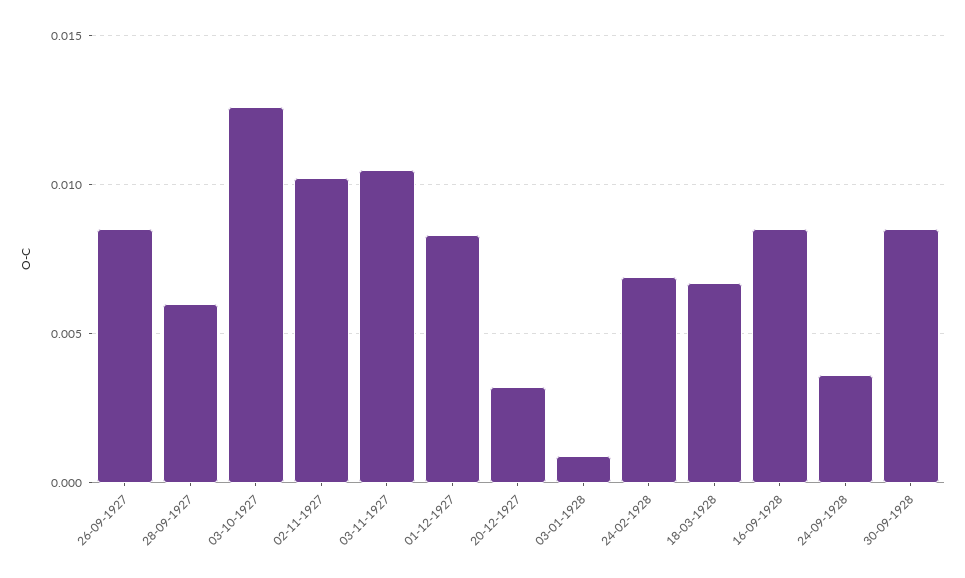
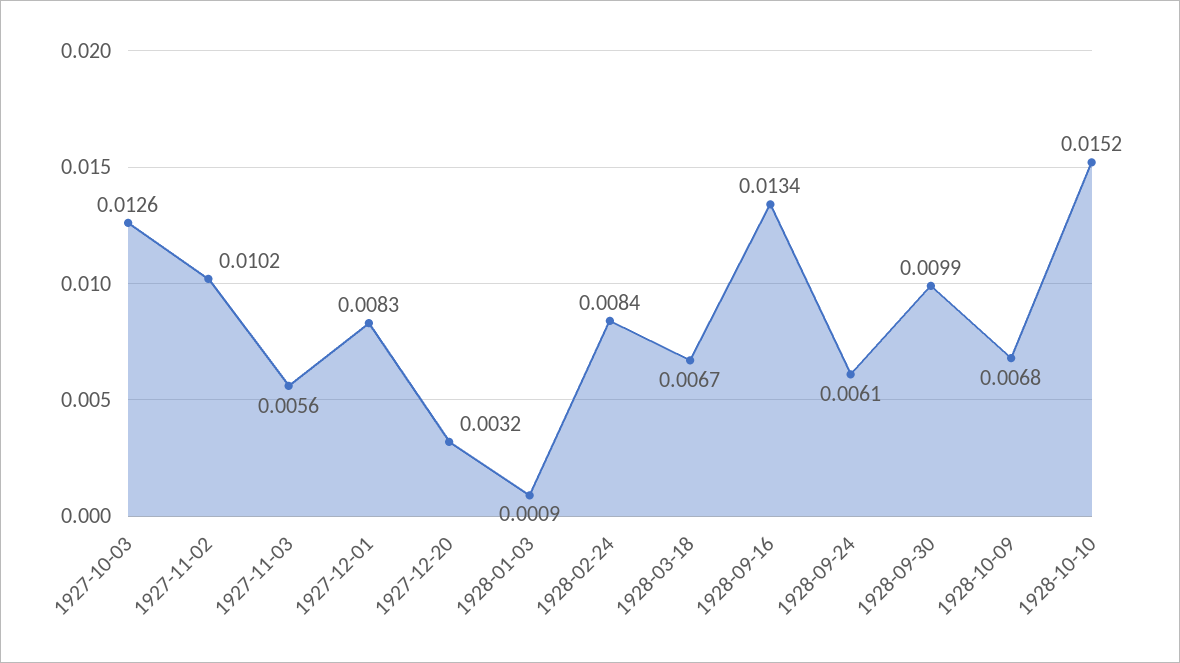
26-09-1927: 0.0085 -> none
28-09-1927: 0.006 -> none
03-11-1927: 0.0105 -> 0.0056
24-02-1928: 0.007 -> 0.0084
16-09-1928: 0.0085 -> 0.0134
24-09-1928: 0.0035 -> 0.0061
30-09-1928: 0.0085 -> 0.0099
1928-10-09: none -> 0.0068
1928-10-10: none -> 0.0152

